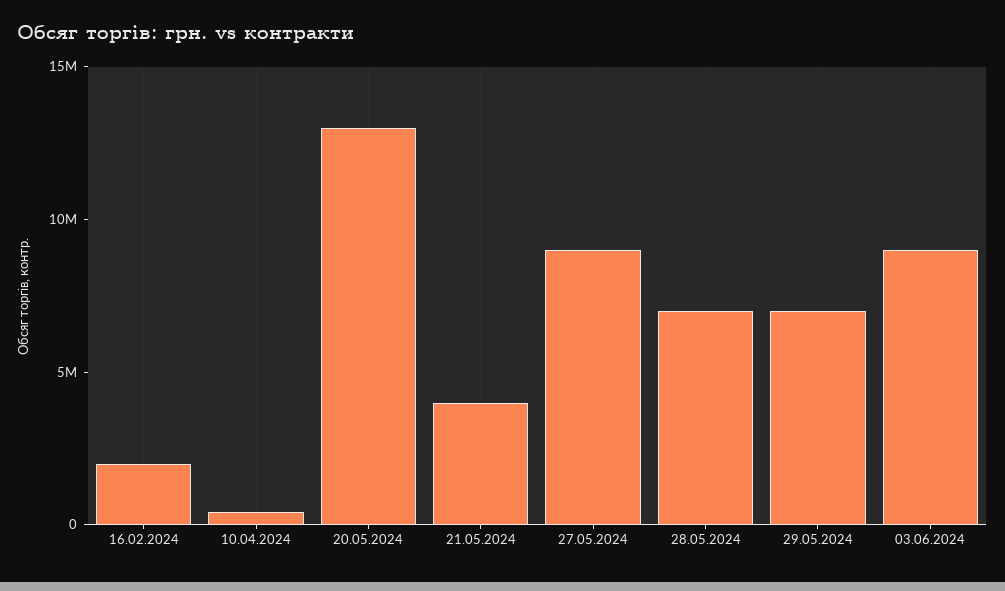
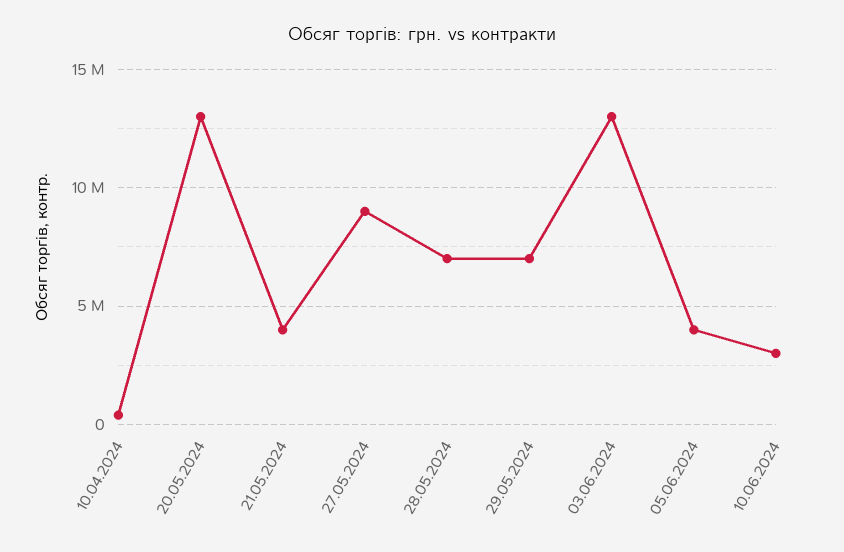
16.02.2024: 2000000 -> none
03.06.2024: 9000000 -> 13000000
05.06.2024: none -> 4000000
10.06.2024: none -> 3000000

